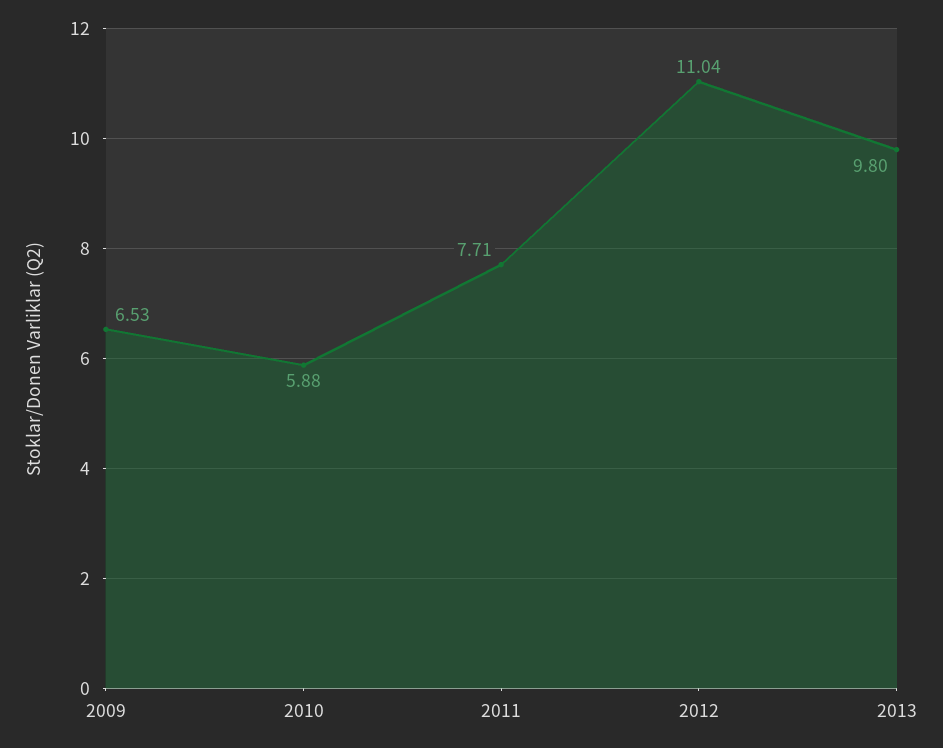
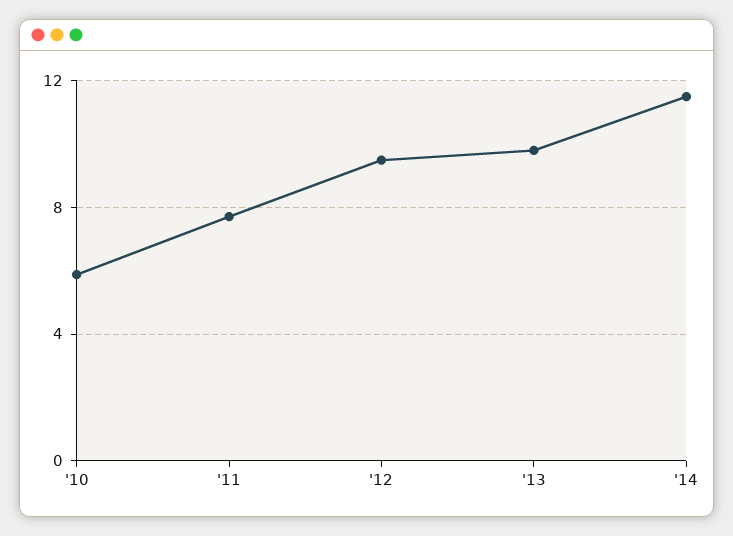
2009: 6.53 -> none
2012: 11.04 -> 9.5
'14: none -> 11.5

